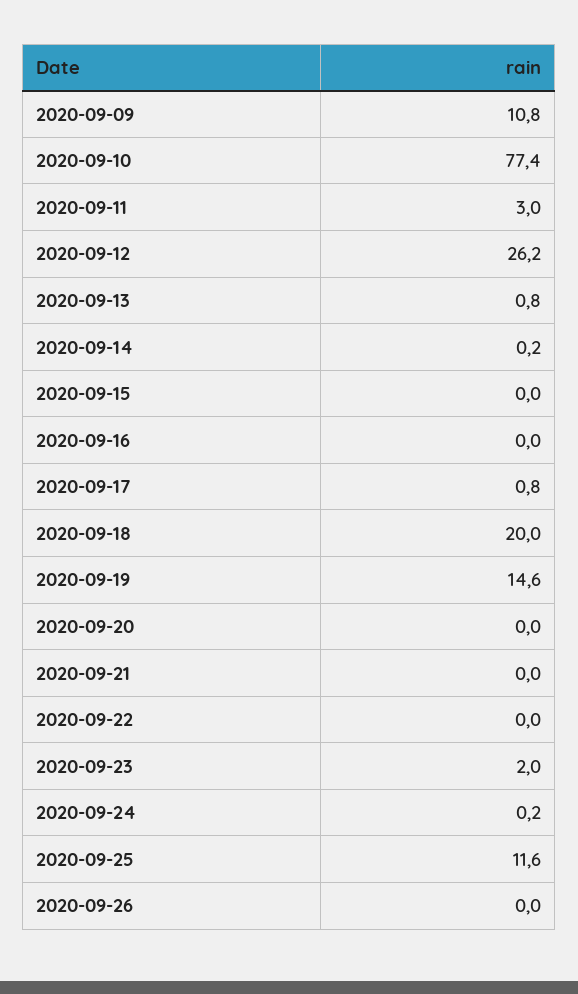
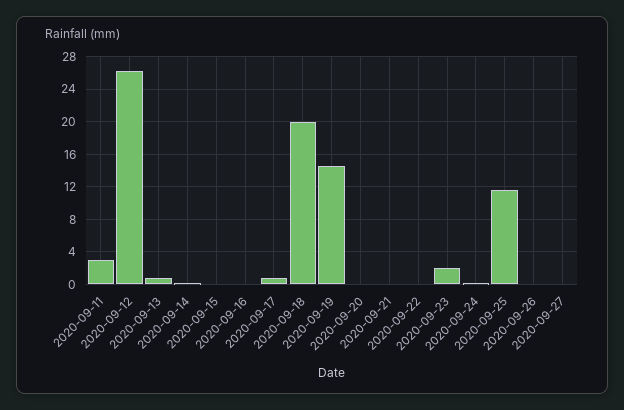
2020-09-09: 10.8 -> none
2020-09-10: 77.4 -> none
2020-09-27: none -> 0

